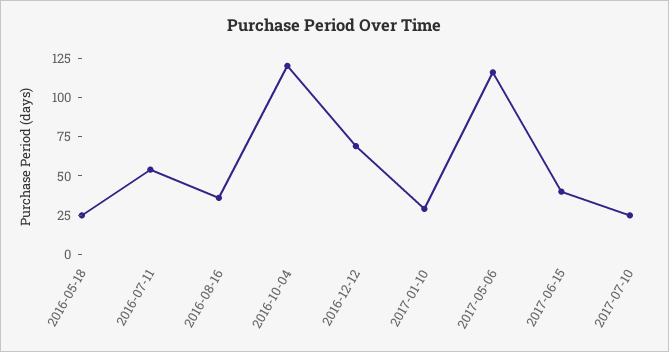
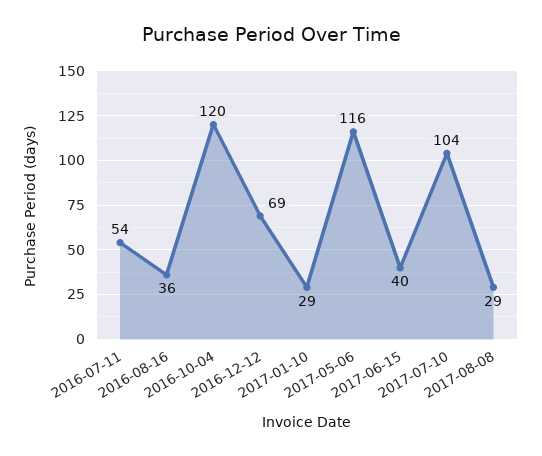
2016-05-18: 25 -> none
2017-07-10: 25 -> 104
2017-08-08: none -> 29

